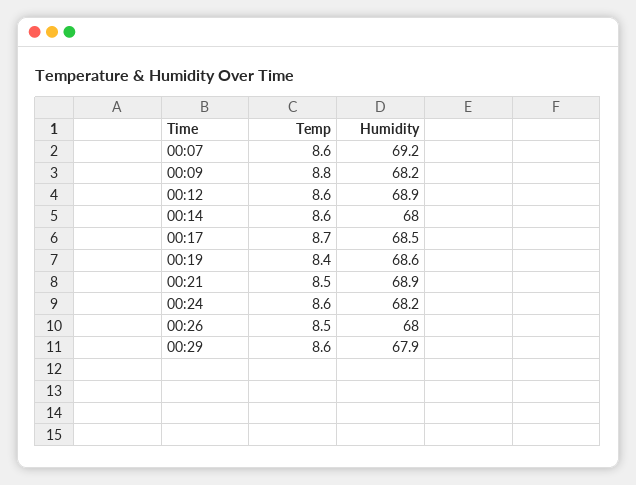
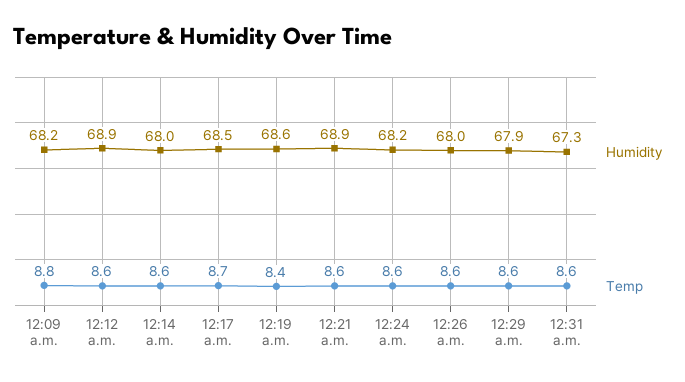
Temp, 00:07: 8.6 -> none
Humidity, 00:07: 69.2 -> none
Temp, 00:21: 8.5 -> 8.6
Temp, 00:26: 8.5 -> 8.6
Humidity, 12:31 a.m.: none -> 67.3
Temp, 12:31 a.m.: none -> 8.6

